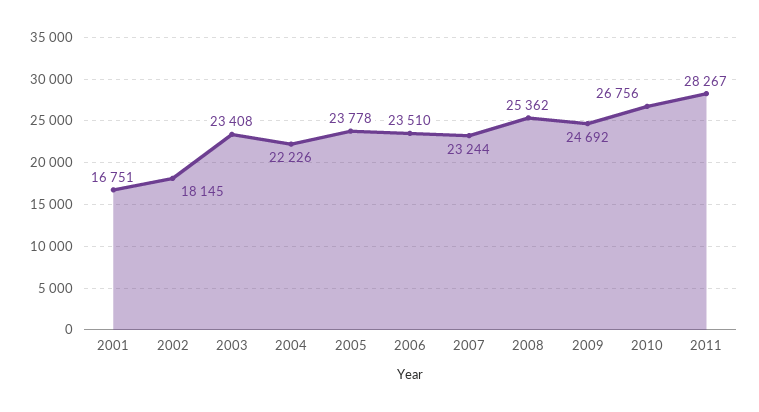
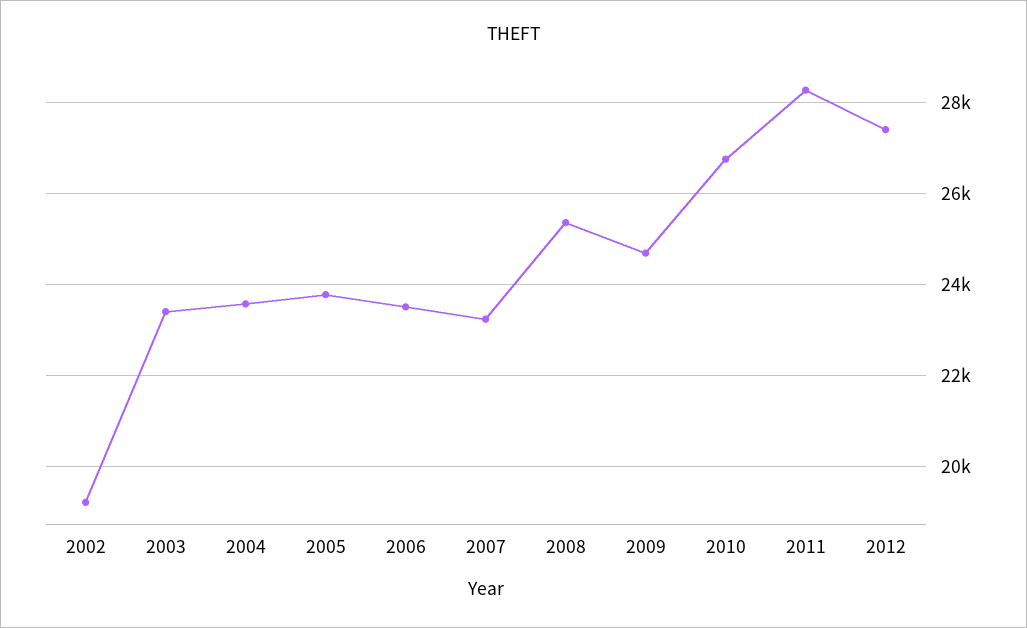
2001: 16751 -> none
2002: 18145 -> 19200
2004: 22226 -> 23600
2012: none -> 27400

